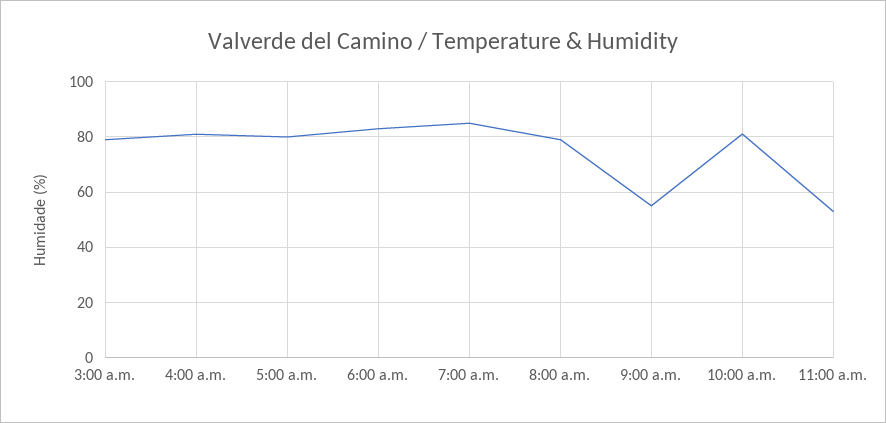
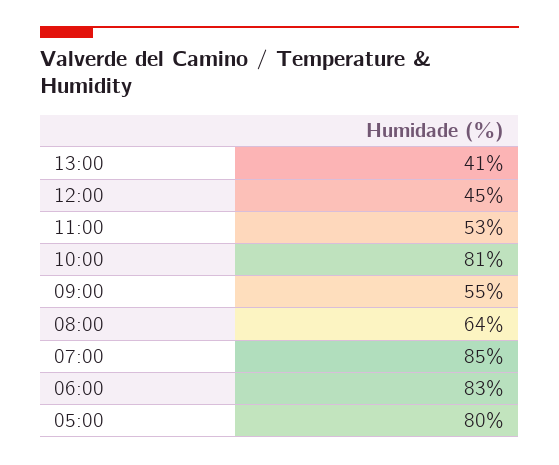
3:00 a.m.: 80 -> none
4:00 a.m.: 80 -> none
8:00 a.m.: 80 -> 64
13:00: none -> 41
12:00: none -> 45

